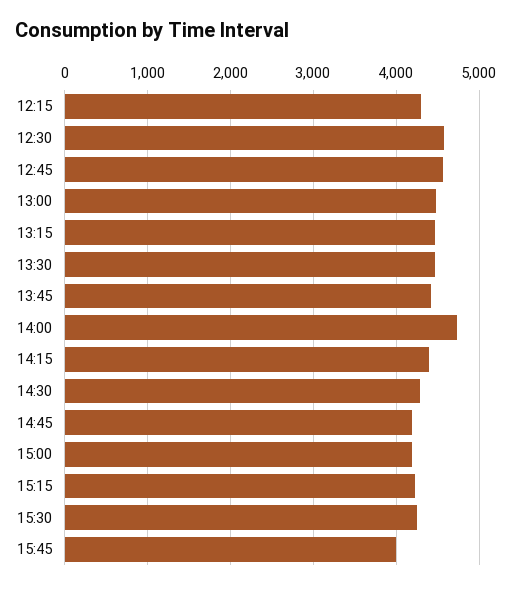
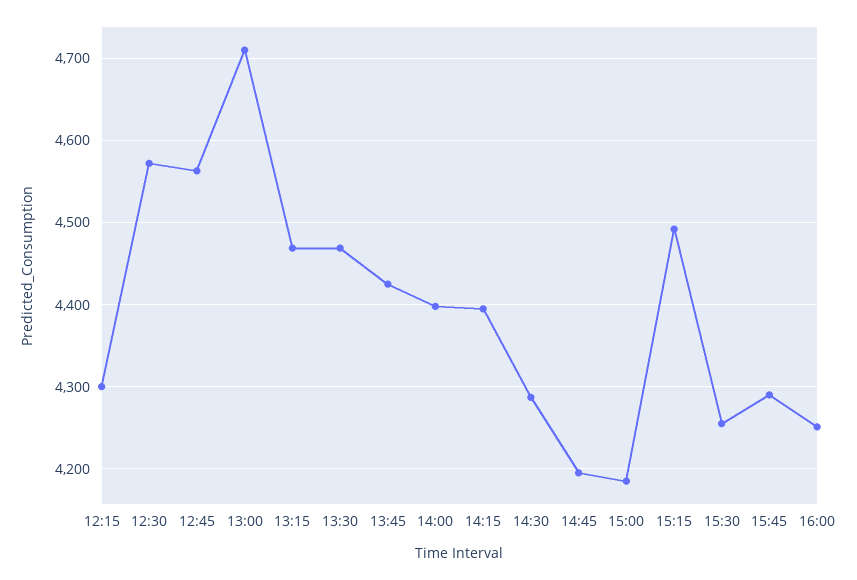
13:00: 4500 -> 4710
14:00: 4700 -> 4400
15:15: 4200 -> 4490
15:45: 4000 -> 4290
16:00: none -> 4250

